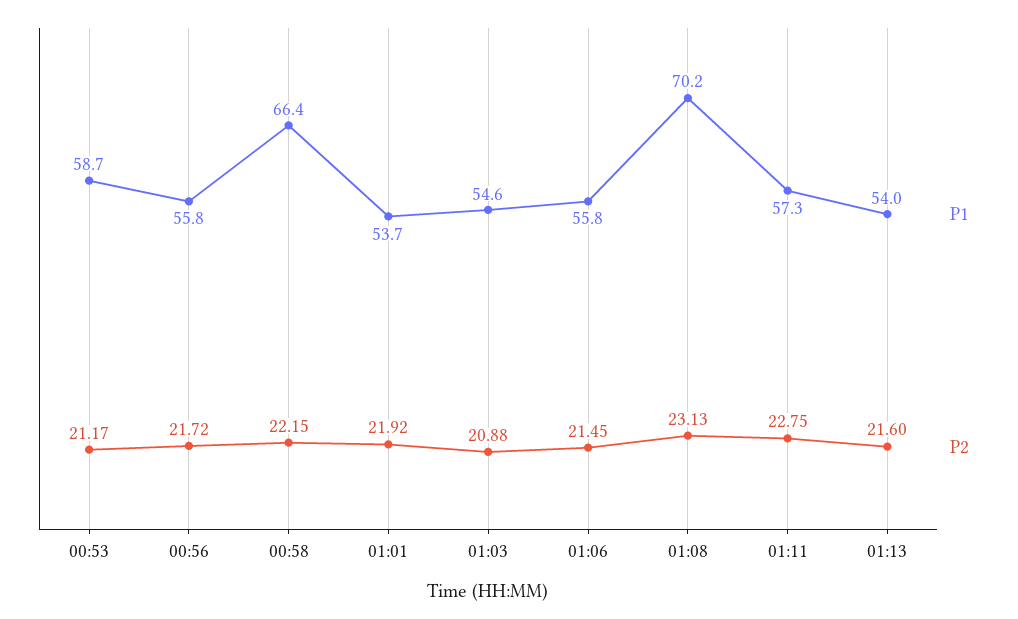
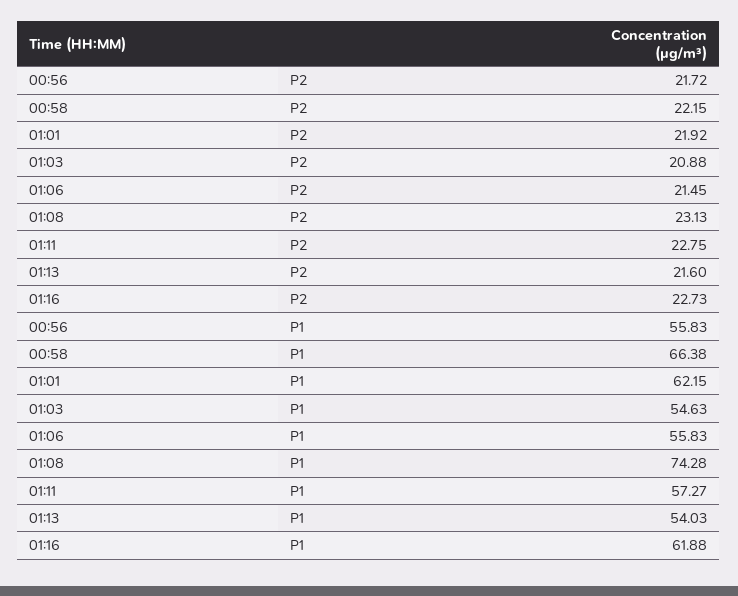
P1, 00:53: 58.7 -> none
P2, 00:53: 21.17 -> none
P1, 01:01: 53.7 -> 62.15
P1, 01:08: 70.2 -> 74.28
P2, 01:16: none -> 22.73
P1, 01:16: none -> 61.88

